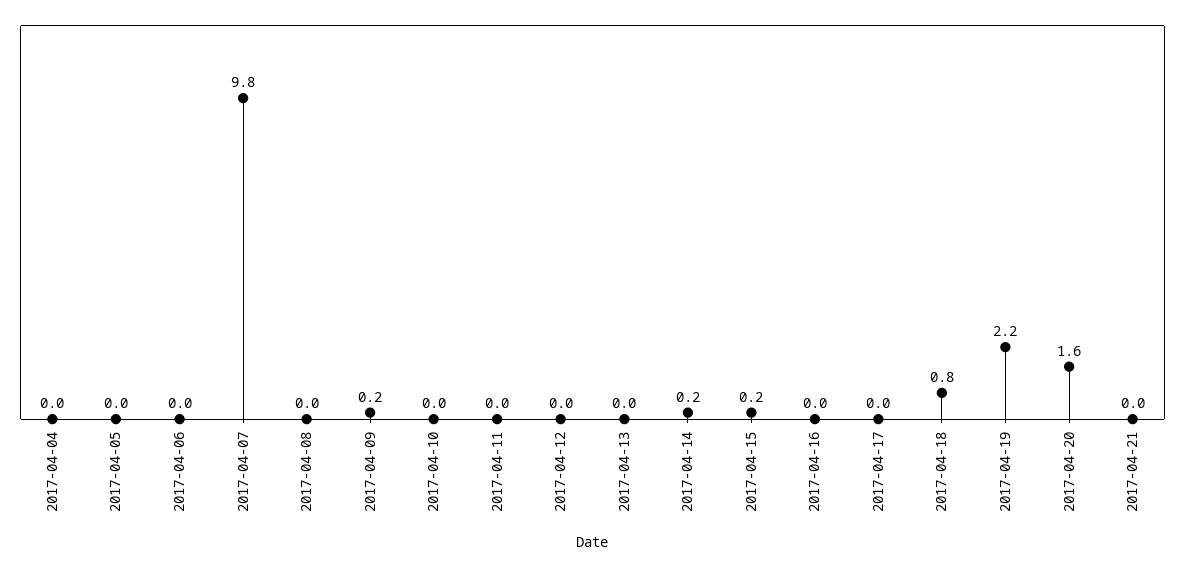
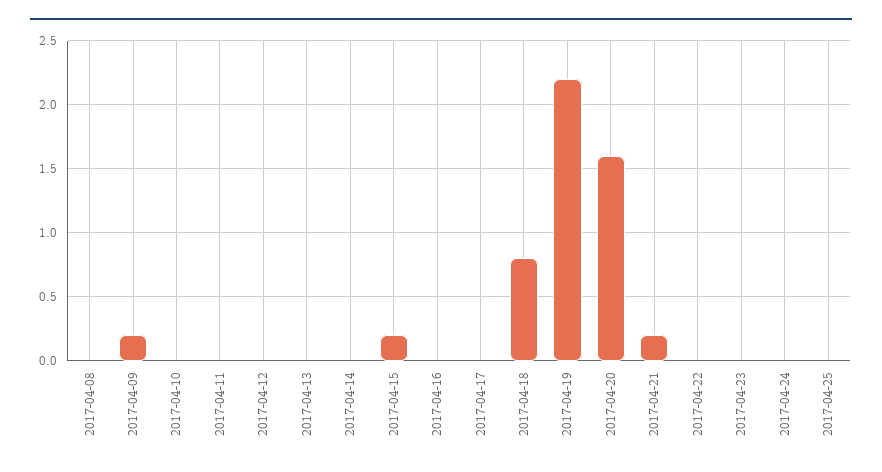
2017-04-04: 0 -> none
2017-04-05: 0 -> none
2017-04-06: 0 -> none
2017-04-07: 9.8 -> none
2017-04-14: 0.2 -> 0
2017-04-21: 0 -> 0.2
2017-04-22: none -> 0
2017-04-23: none -> 0
2017-04-24: none -> 0
2017-04-25: none -> 0

